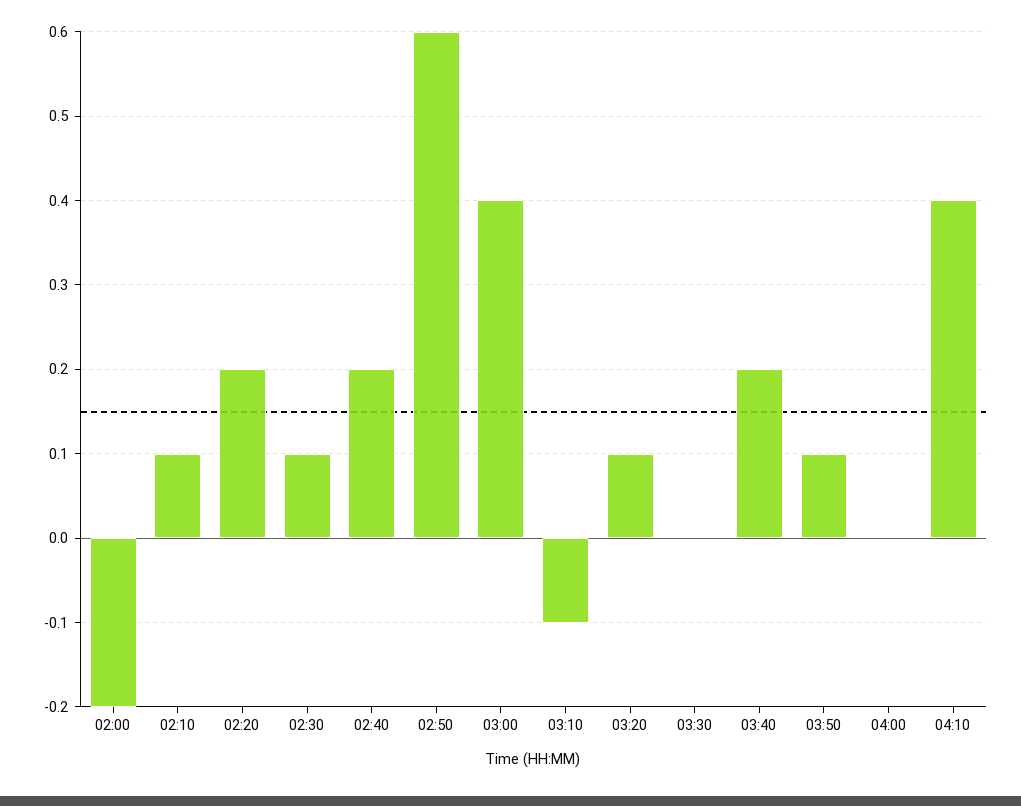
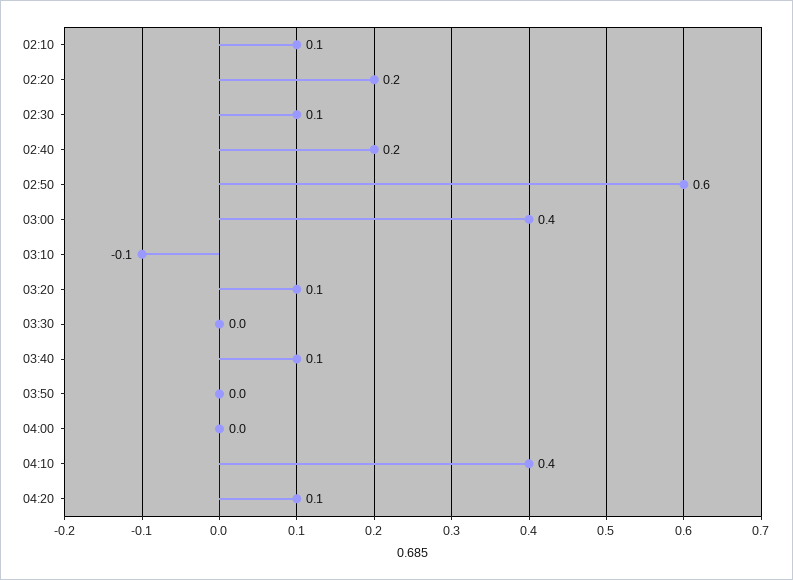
02:00: -0.2 -> none
03:40: 0.2 -> 0.1
03:50: 0.1 -> 0
04:20: none -> 0.1

